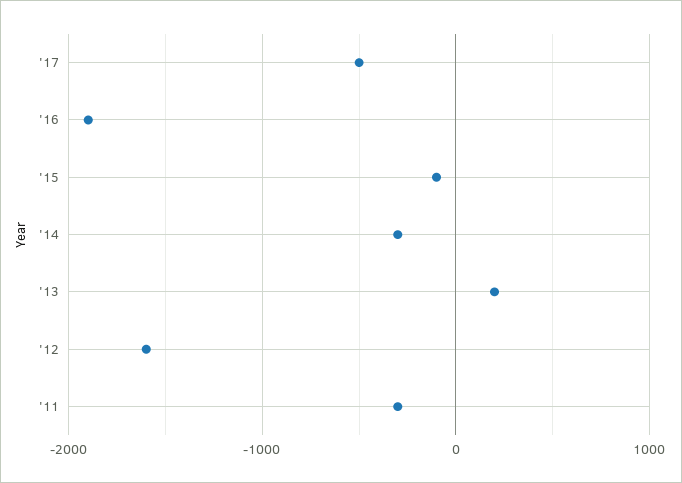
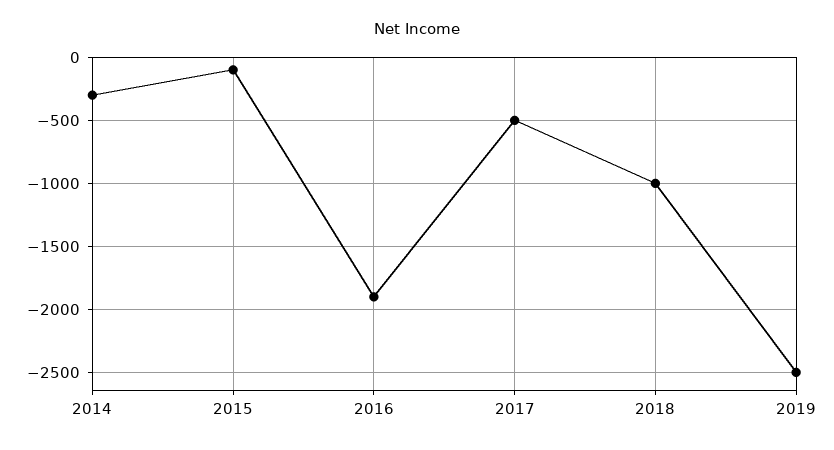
'13: 200 -> none
'12: -1600 -> none
'11: -300 -> none
2018: none -> -1000
2019: none -> -2500

